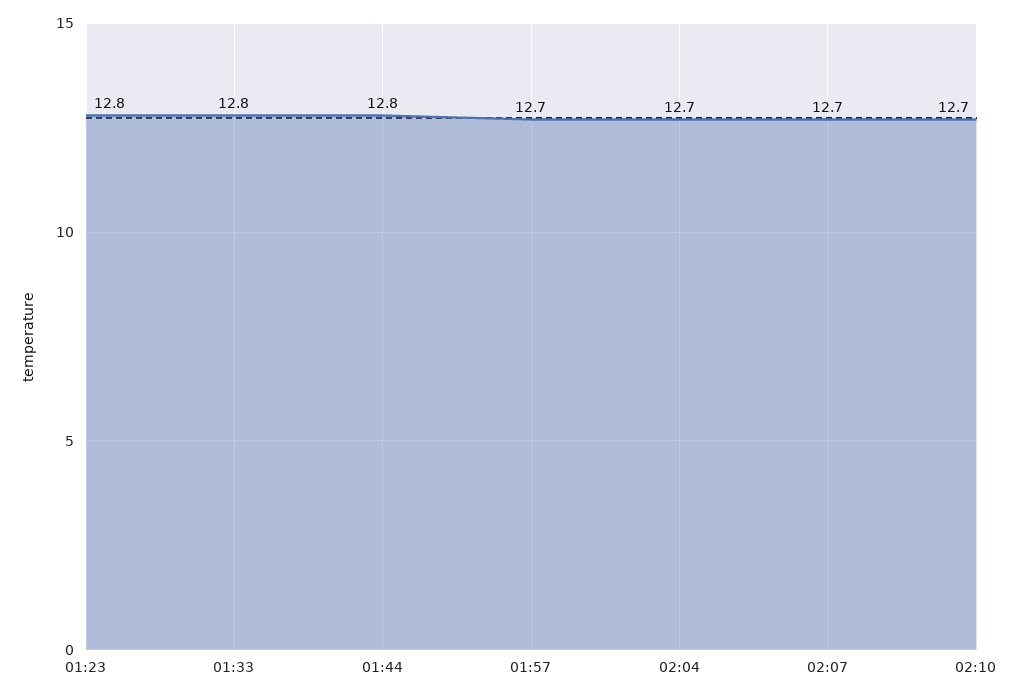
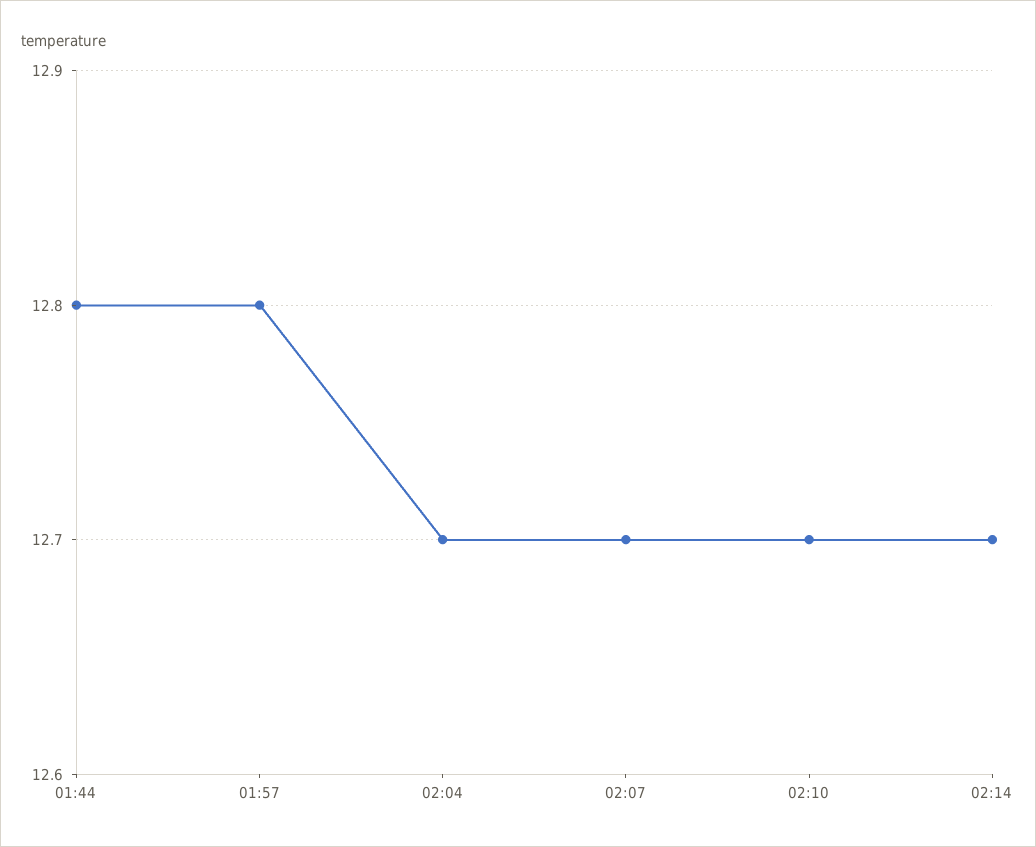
01:23: 12.8 -> none
01:33: 12.8 -> none
01:57: 12.7 -> 12.8
02:14: none -> 12.7

